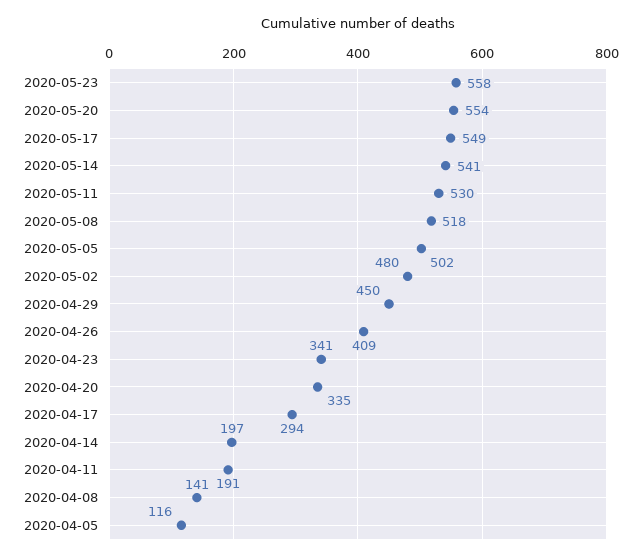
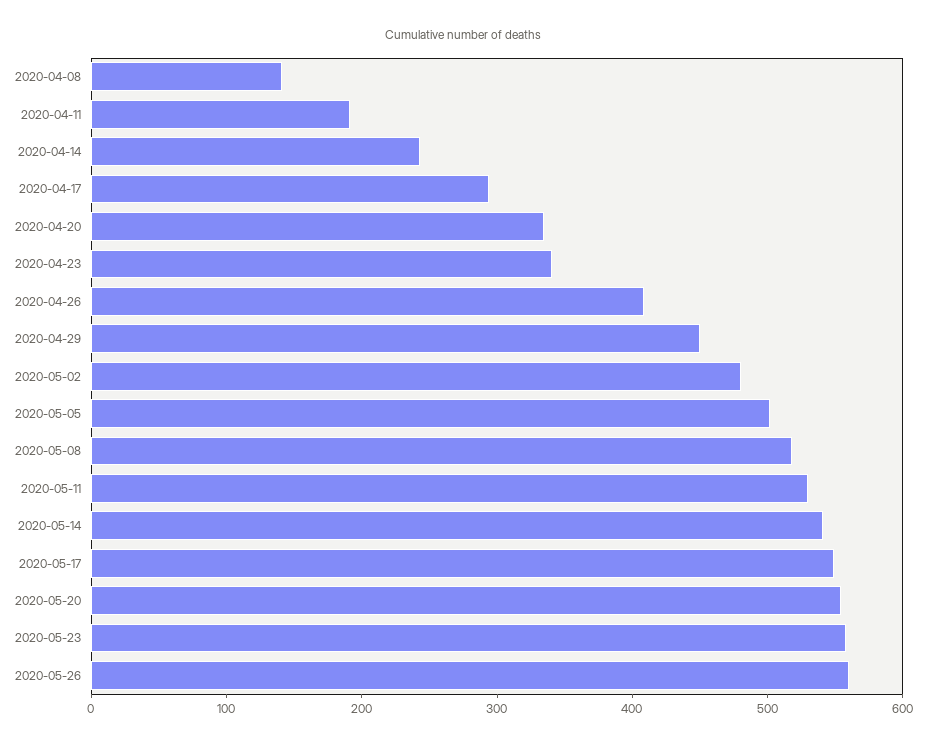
2020-04-14: 197 -> 240
2020-04-05: 116 -> none
2020-05-26: none -> 560

